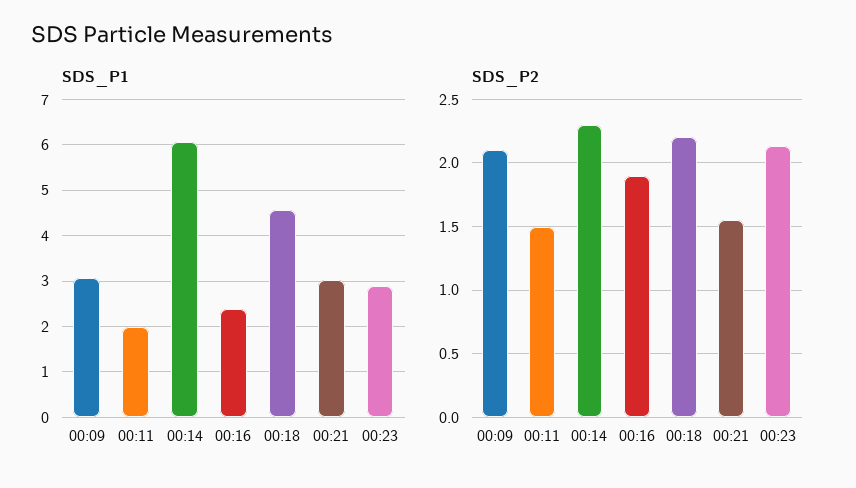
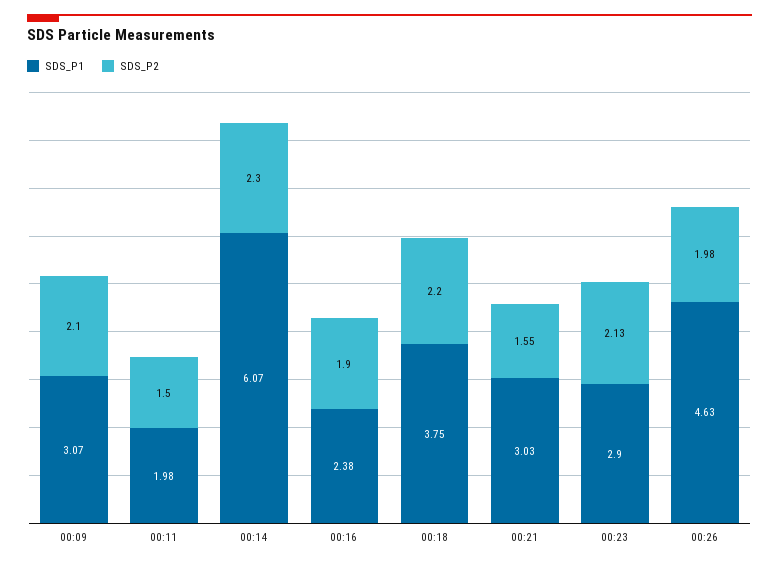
SDS_P1, 00:18: 4.6 -> 3.75
SDS_P1, 00:26: none -> 4.63
SDS_P2, 00:26: none -> 1.98

